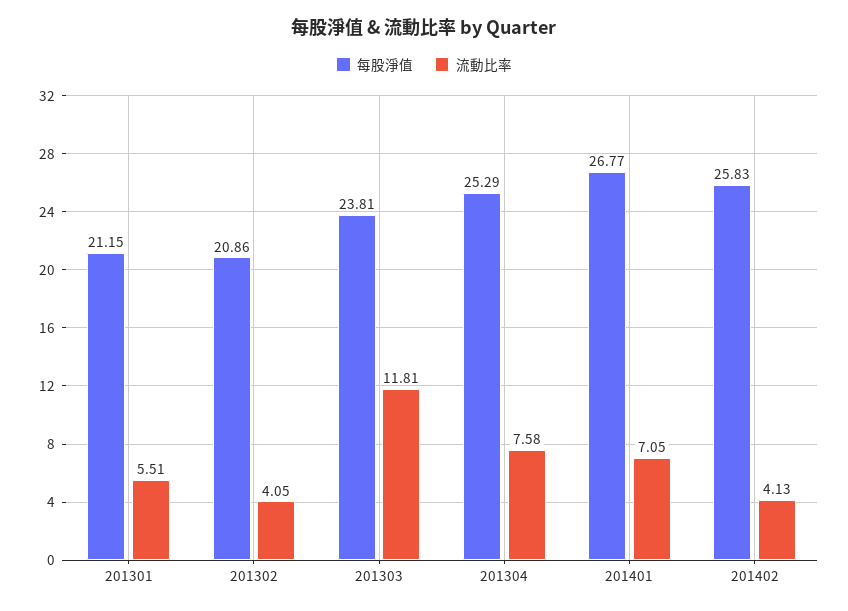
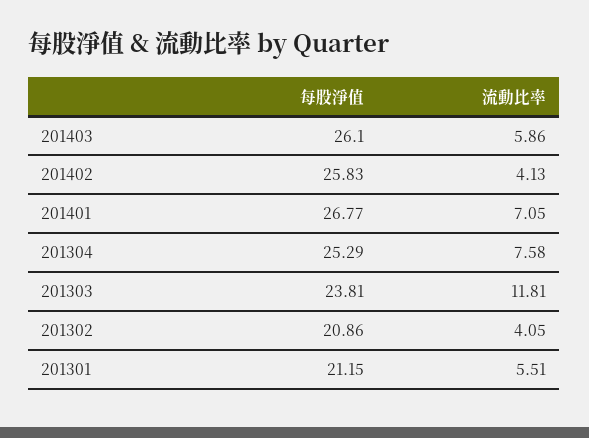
每股淨值, 201403: none -> 26.1
流動比率, 201403: none -> 5.86

